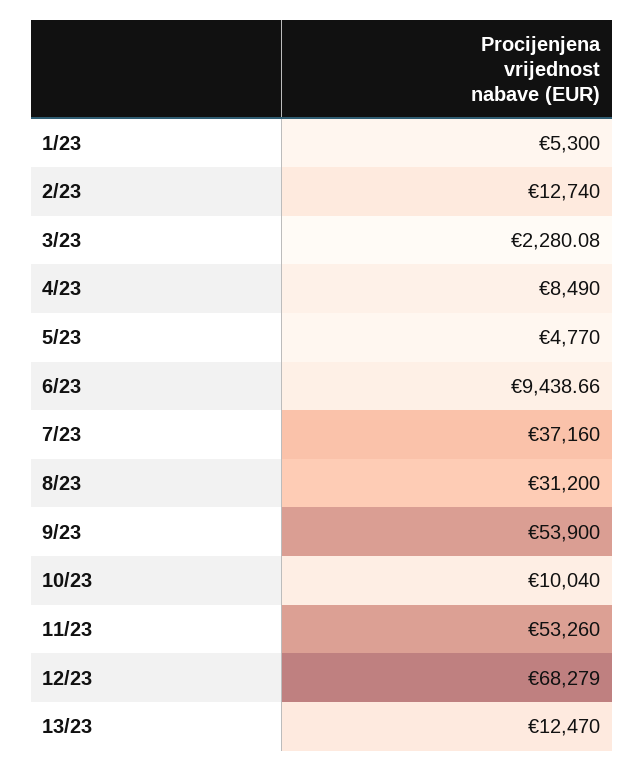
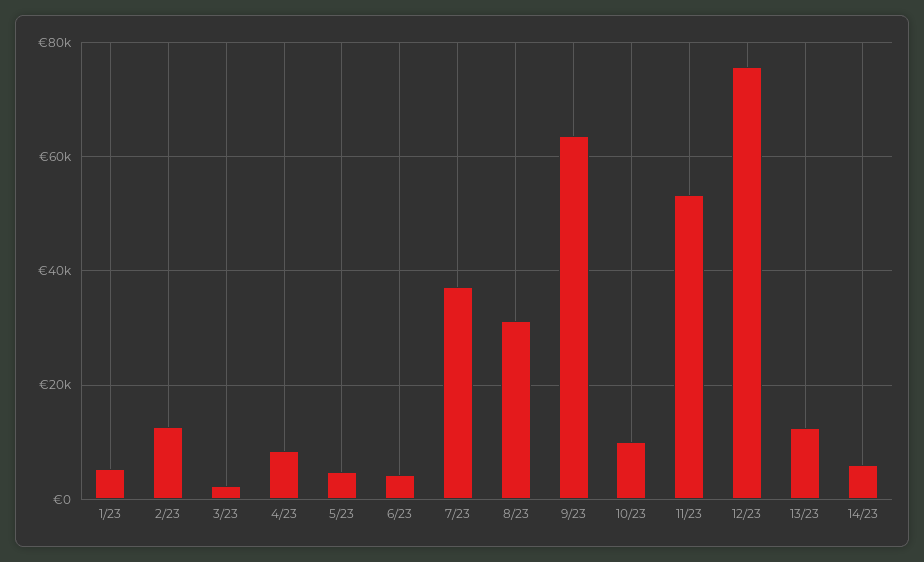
6/23: 9438.66 -> 4000
9/23: 53900 -> 64000
12/23: 68279 -> 76000
14/23: none -> 6000

